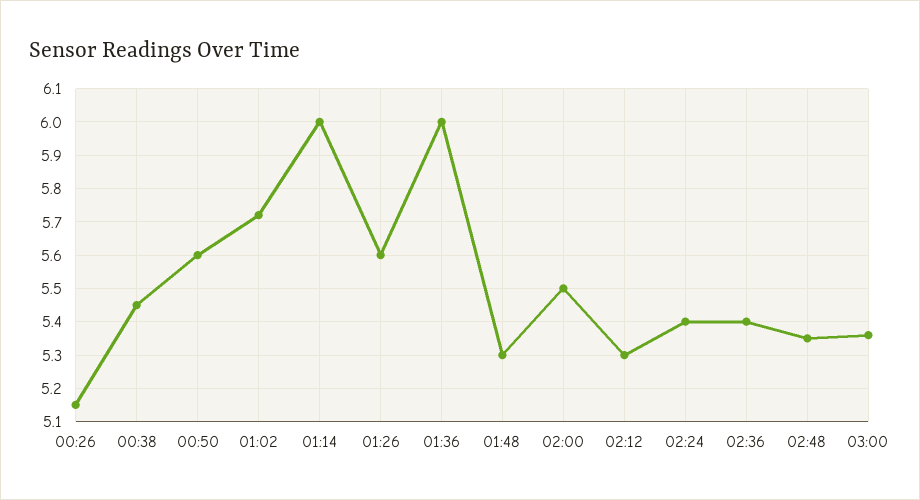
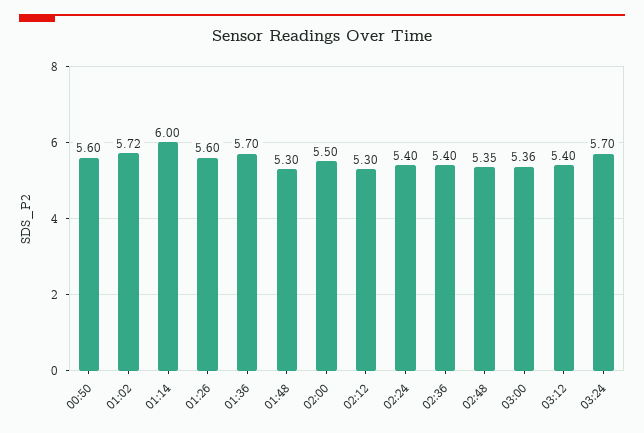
00:26: 5.15 -> none
00:38: 5.45 -> none
01:36: 6 -> 5.7
03:12: none -> 5.4
03:24: none -> 5.7

